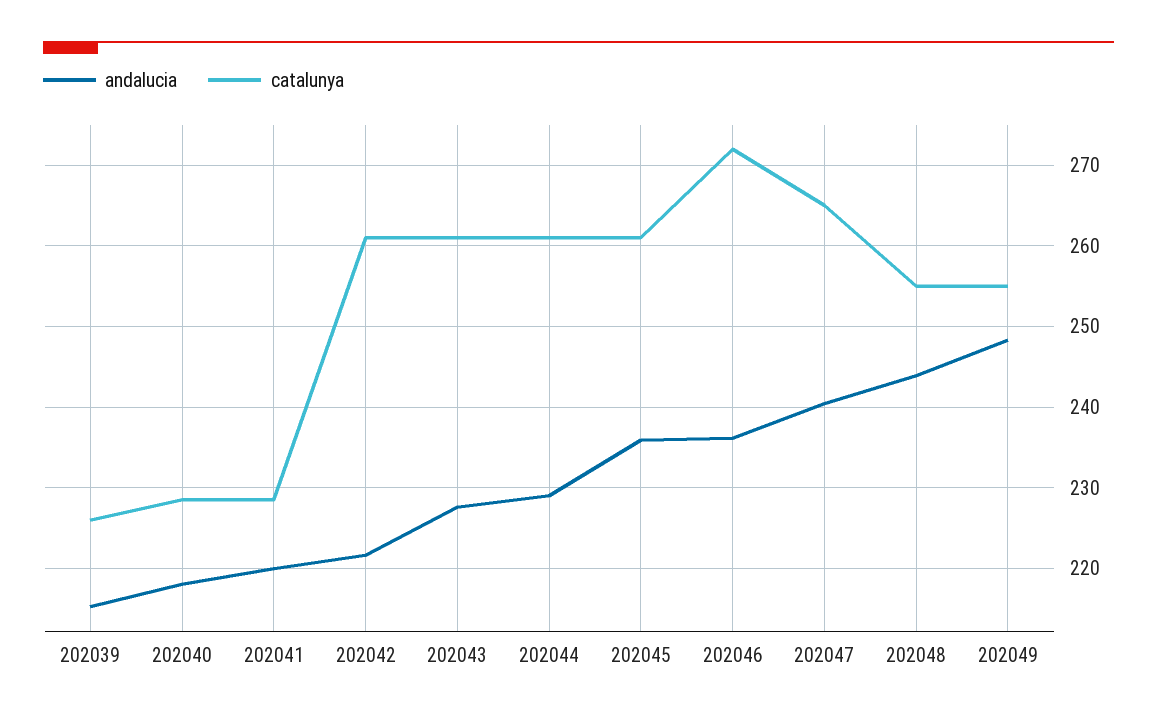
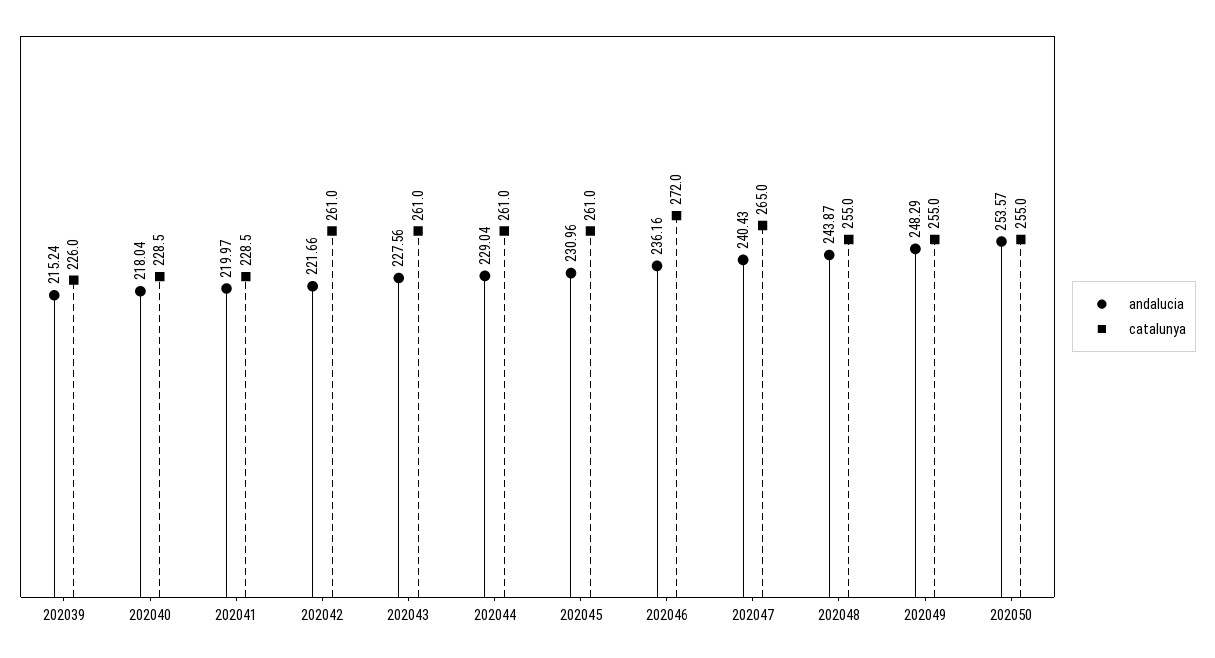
andalucia, 202045: 236 -> 230.96
andalucia, 202050: none -> 253.57
catalunya, 202050: none -> 255

